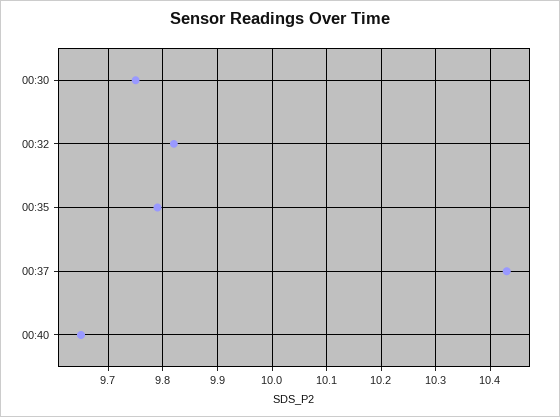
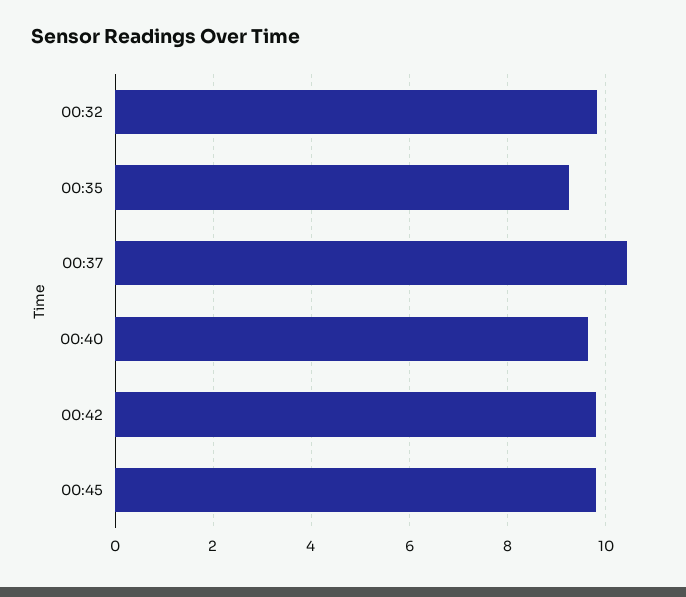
00:30: 9.75 -> none
00:35: 9.8 -> 9.2
00:42: none -> 9.8
00:45: none -> 9.8

